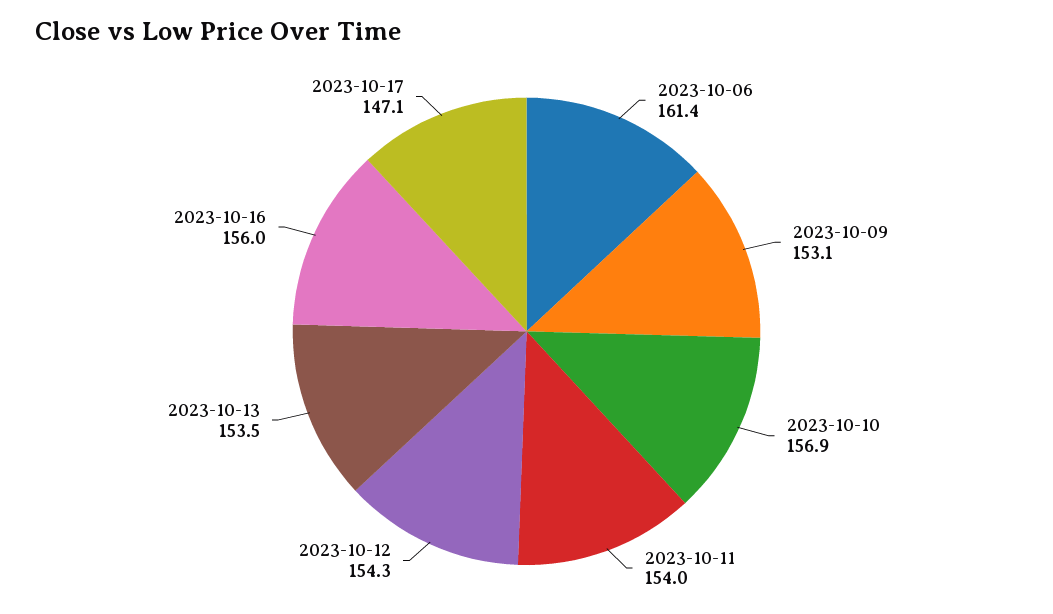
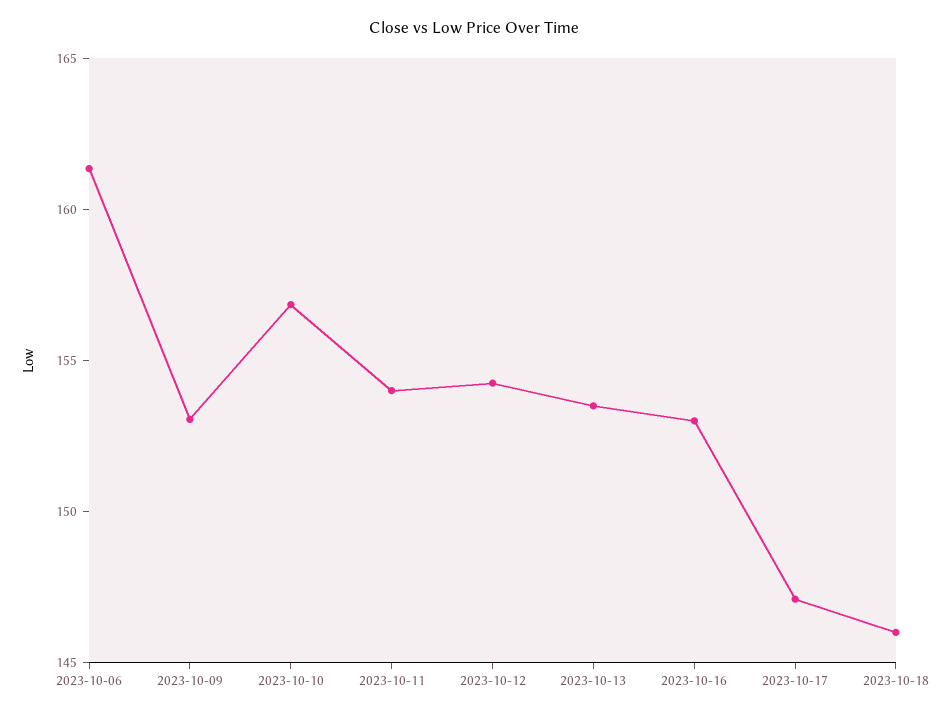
2023-10-16: 156 -> 153
2023-10-18: none -> 146

